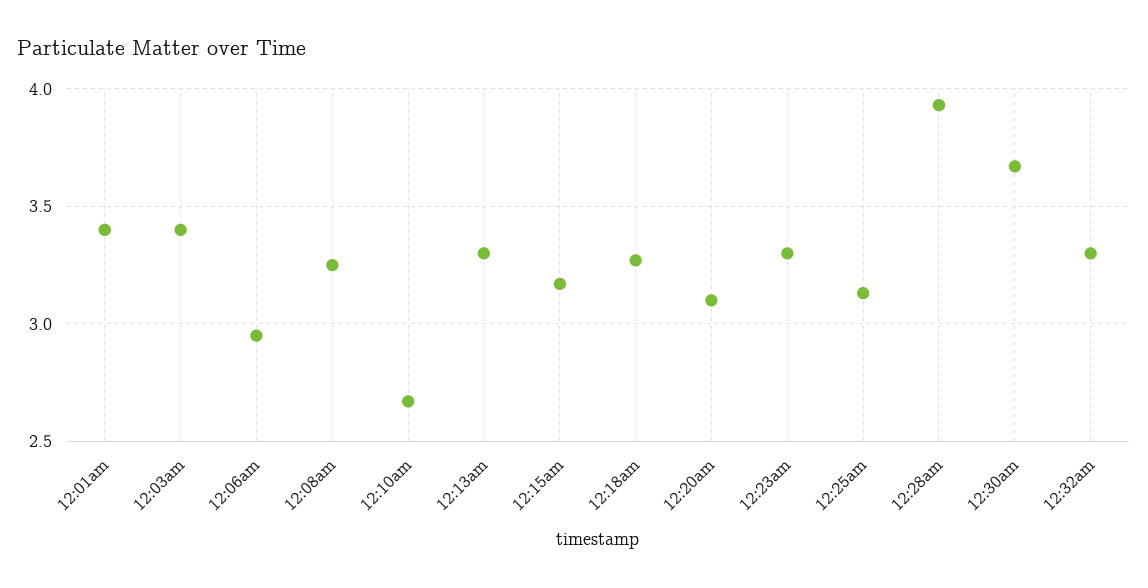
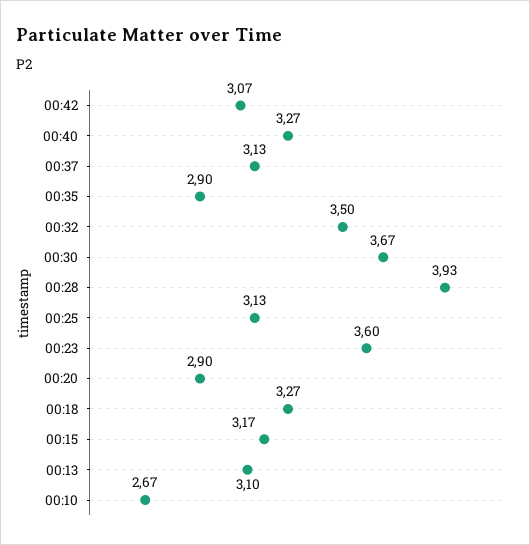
12:01am: 3.4 -> none
12:03am: 3.4 -> none
12:06am: 2.95 -> none
12:08am: 3.25 -> none
12:13am: 3.3 -> 3.1
12:20am: 3.1 -> 2.9
12:23am: 3.3 -> 3.6
12:32am: 3.3 -> 3.5
00:42: none -> 3.07
00:40: none -> 3.27
00:37: none -> 3.13
00:35: none -> 2.9

